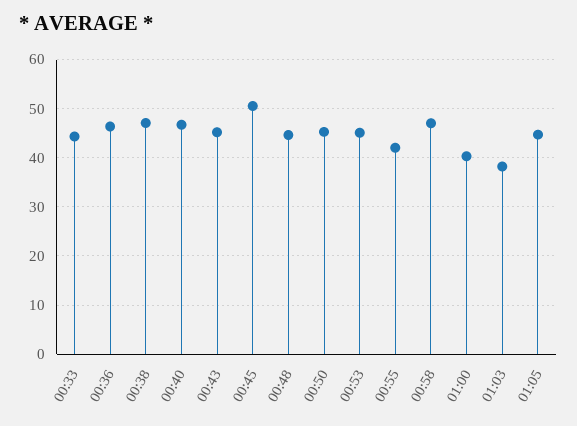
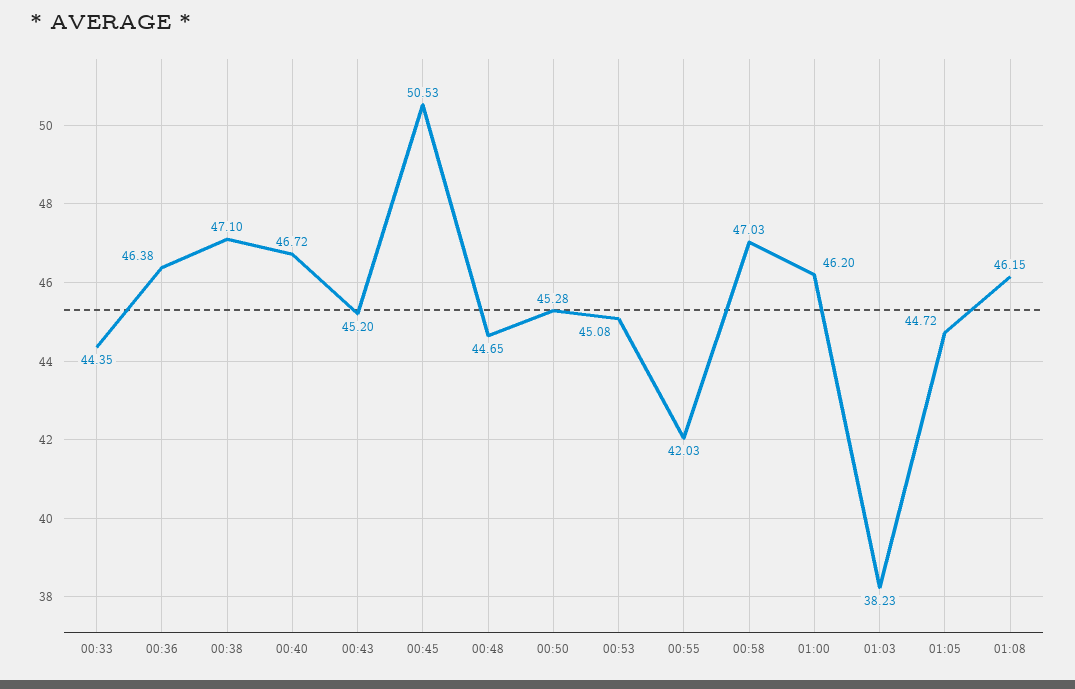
01:00: 40 -> 46.2
01:08: none -> 46.15

